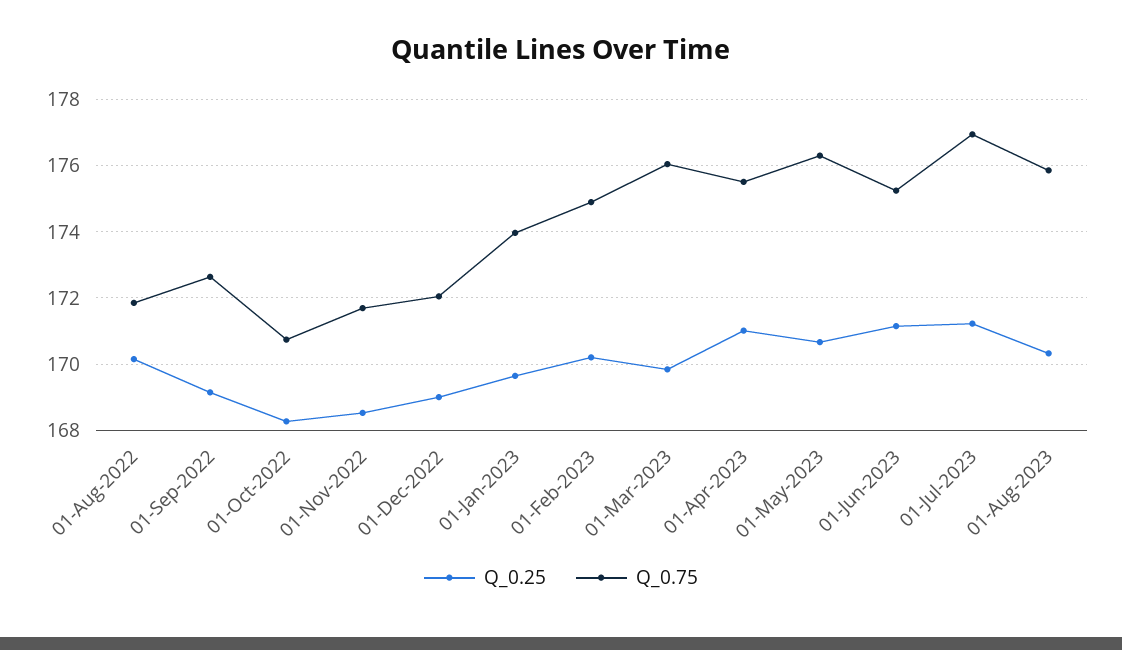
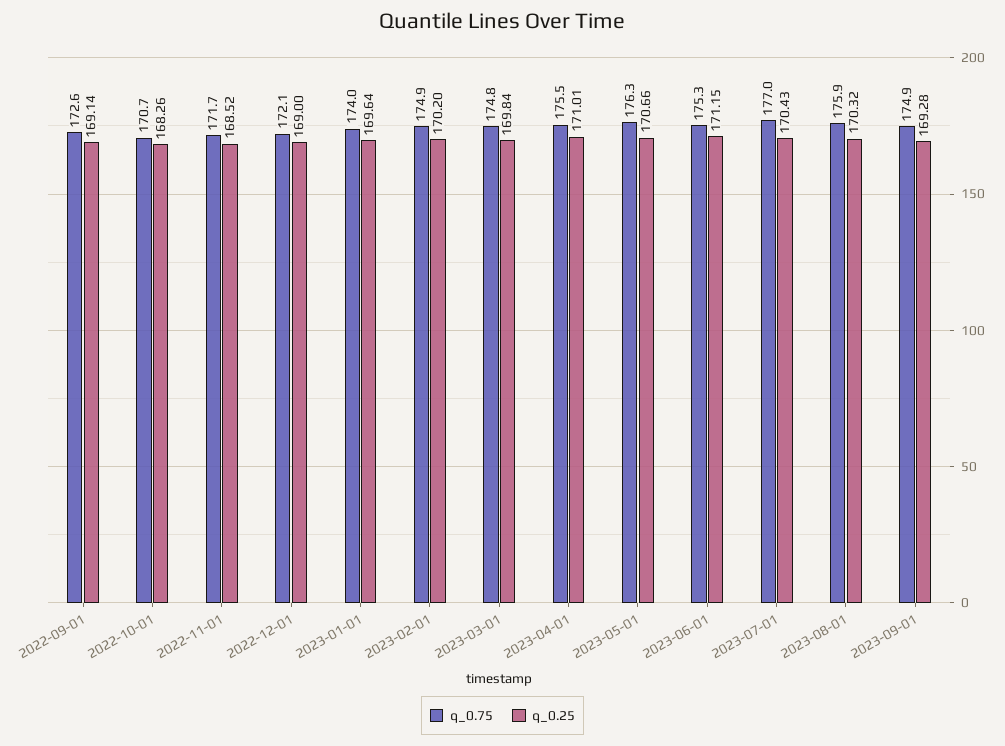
Q_0.25, 01-Aug-2022: 170.2 -> none
Q_0.75, 01-Aug-2022: 171.8 -> none
Q_0.75, 01-Mar-2023: 176 -> 174.8
Q_0.25, 01-Jul-2023: 171.2 -> 170.43
Q_0.75, 2023-09-01: none -> 174.9
Q_0.25, 2023-09-01: none -> 169.28

